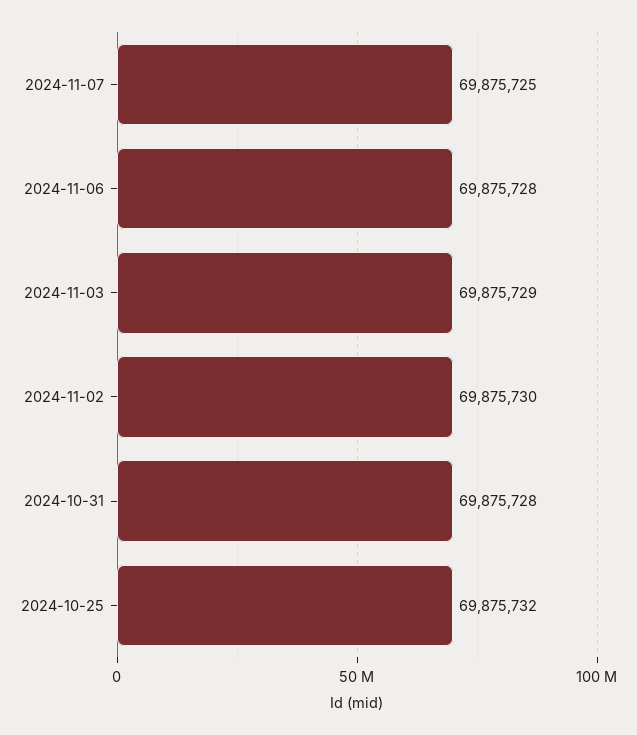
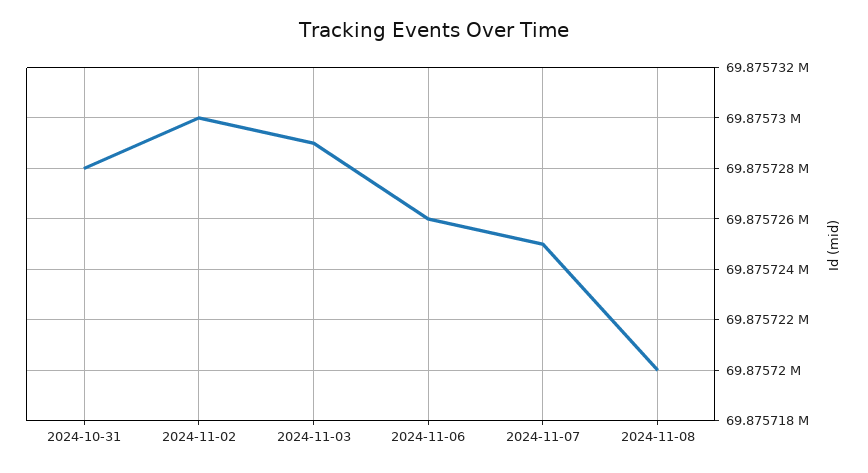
2024-11-06: 69875728 -> 69875726
2024-10-25: 69875732 -> none
2024-11-08: none -> 69875720

